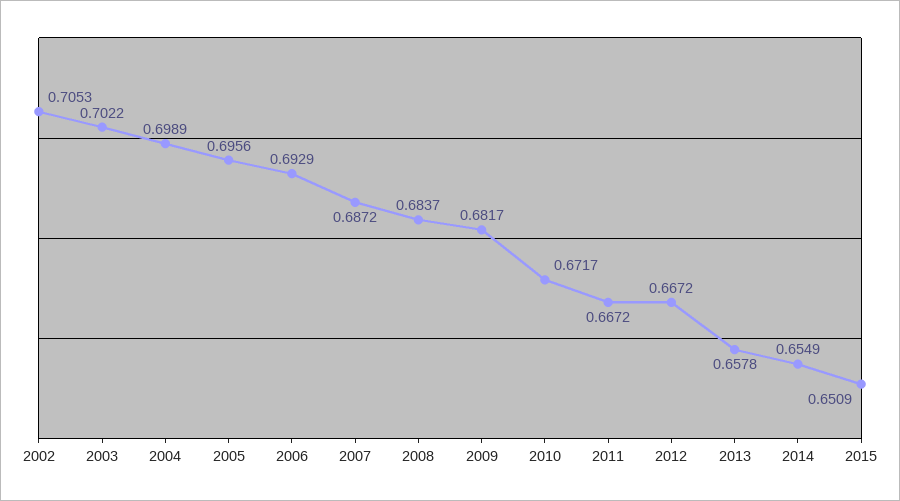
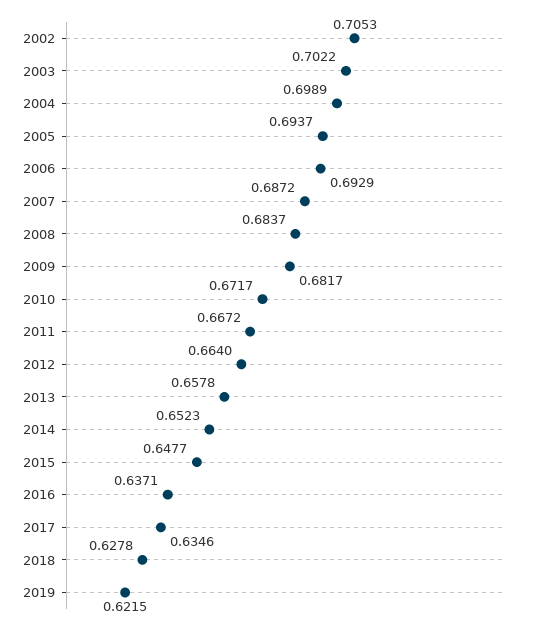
2005: 0.6956 -> 0.6937
2012: 0.6672 -> 0.664
2014: 0.6549 -> 0.6523
2015: 0.6509 -> 0.6477
2016: none -> 0.6371
2017: none -> 0.6346
2018: none -> 0.6278
2019: none -> 0.6215

